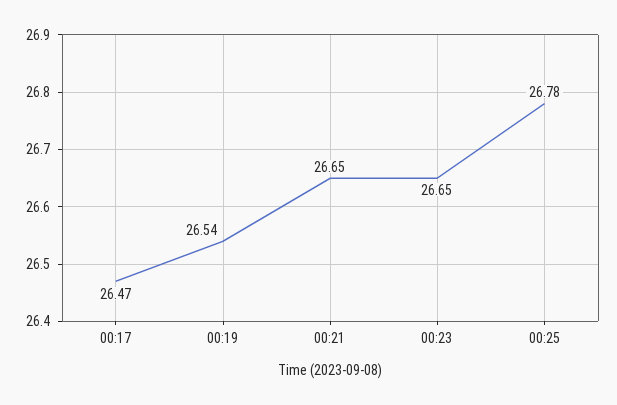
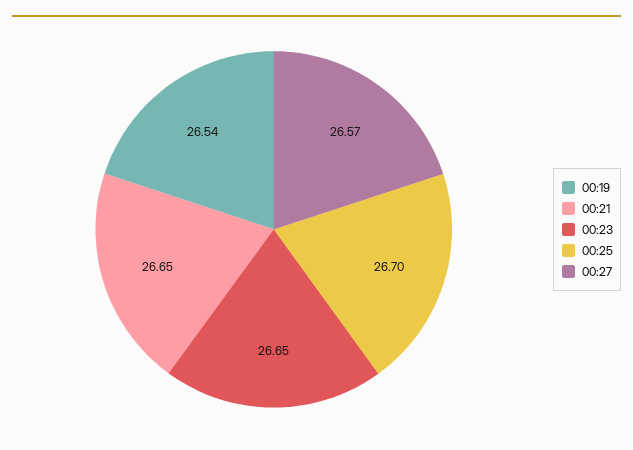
00:17: 26.47 -> none
00:25: 26.78 -> 26.7
00:27: none -> 26.57

